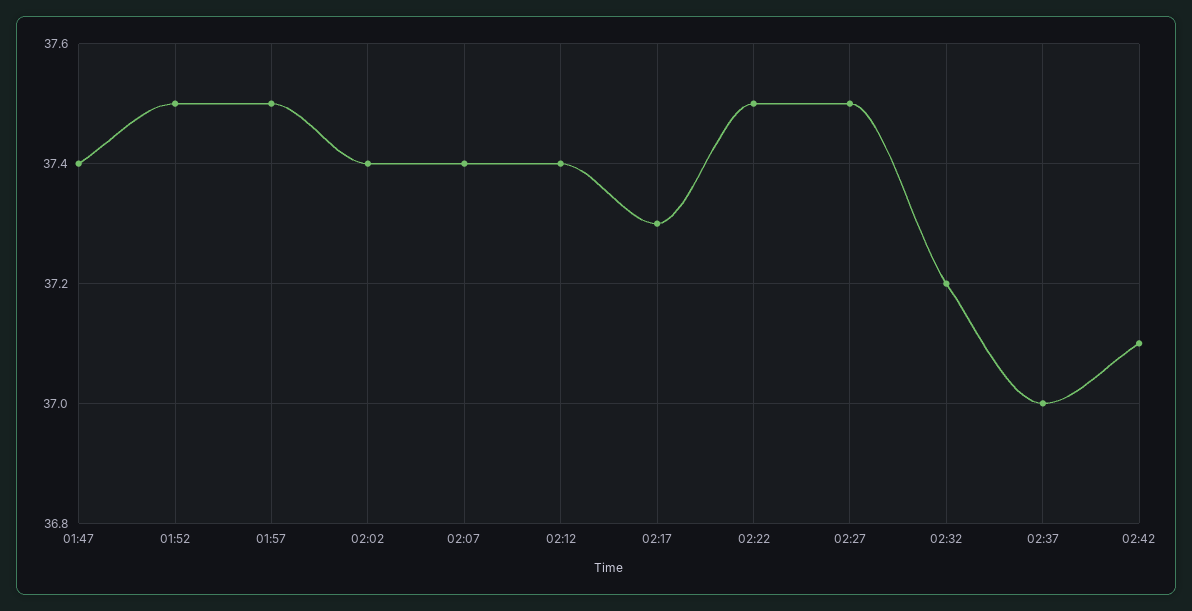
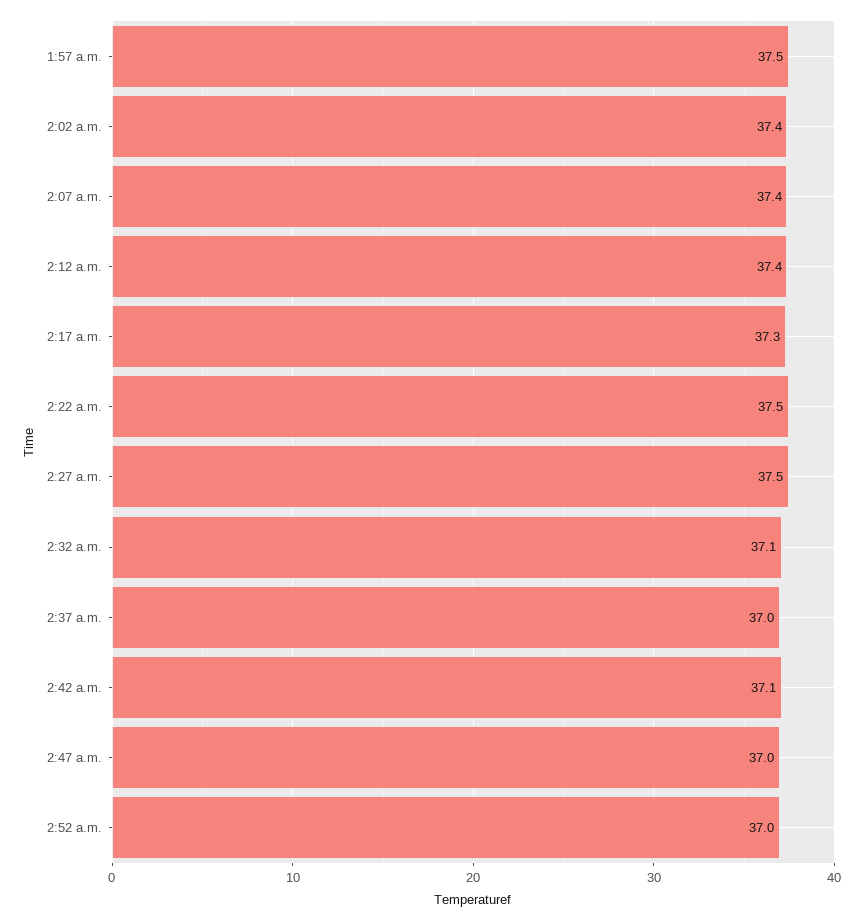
01:47: 37.4 -> none
01:52: 37.5 -> none
02:32: 37.2 -> 37.1
2:47 a.m.: none -> 37
2:52 a.m.: none -> 37

